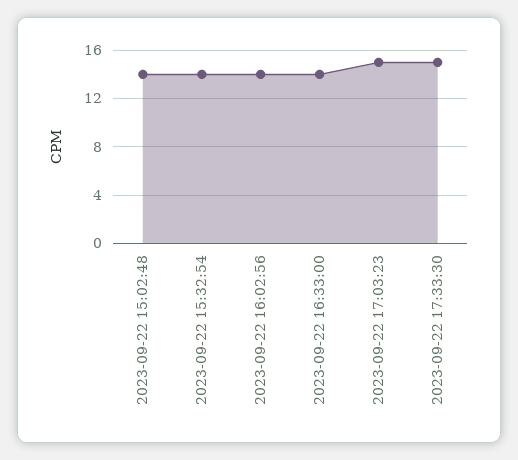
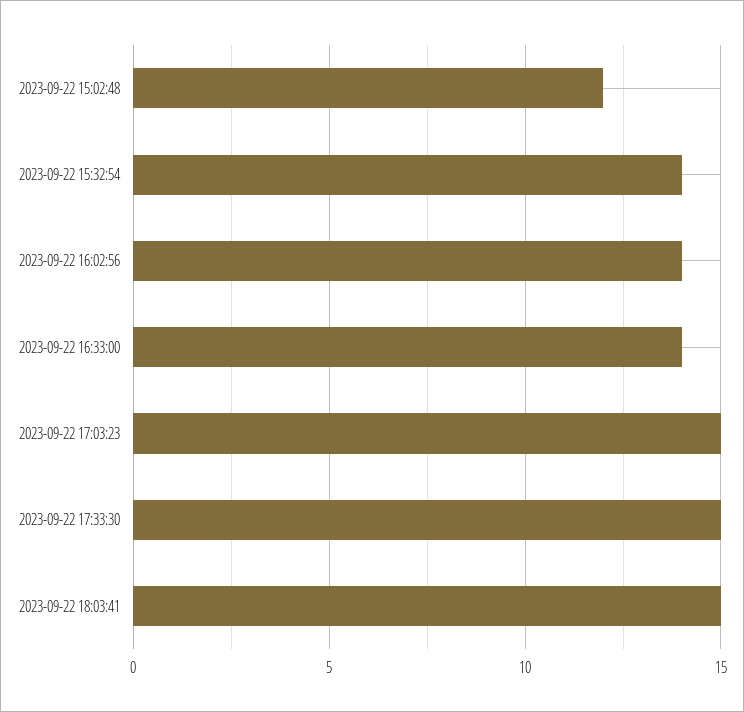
2023-09-22 15:02:48: 14 -> 12
2023-09-22 18:03:41: none -> 15

